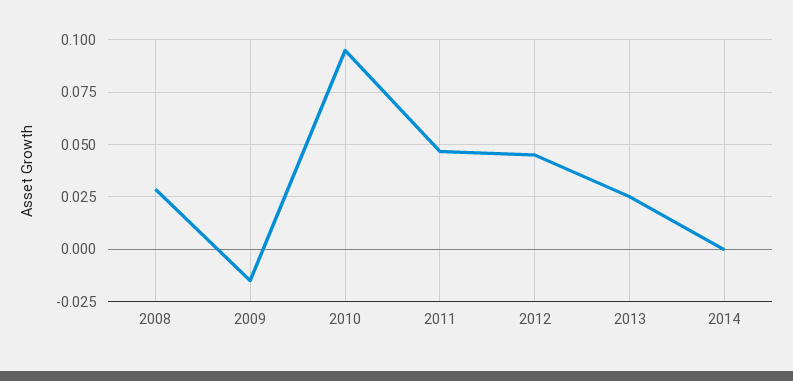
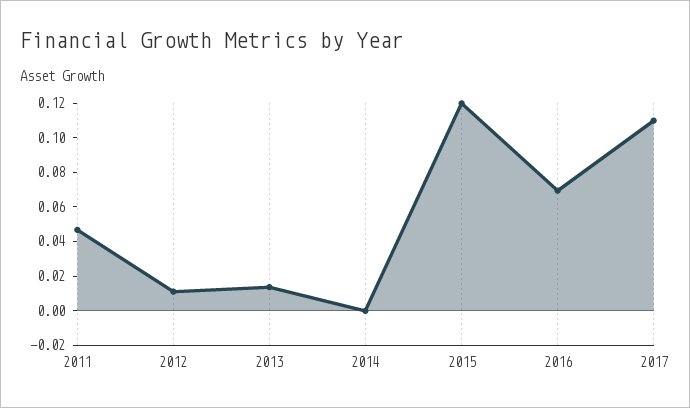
2008: 0.03 -> none
2009: -0.015 -> none
2010: 0.095 -> none
2012: 0.045 -> 0.01
2013: 0.025 -> 0.015
2015: none -> 0.12
2016: none -> 0.07
2017: none -> 0.11

